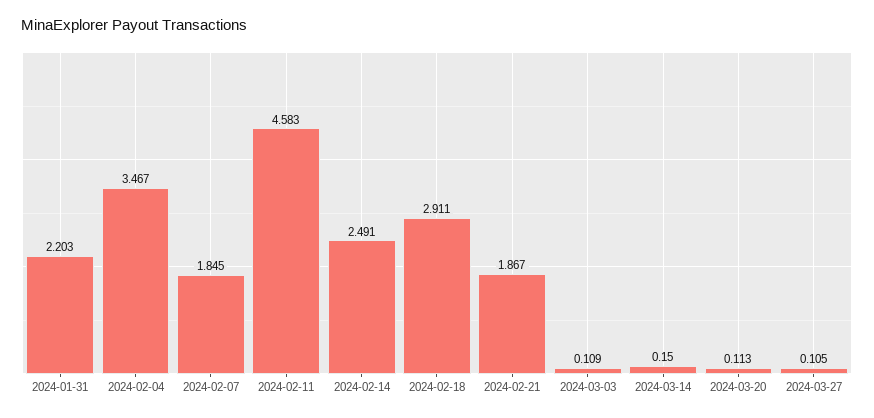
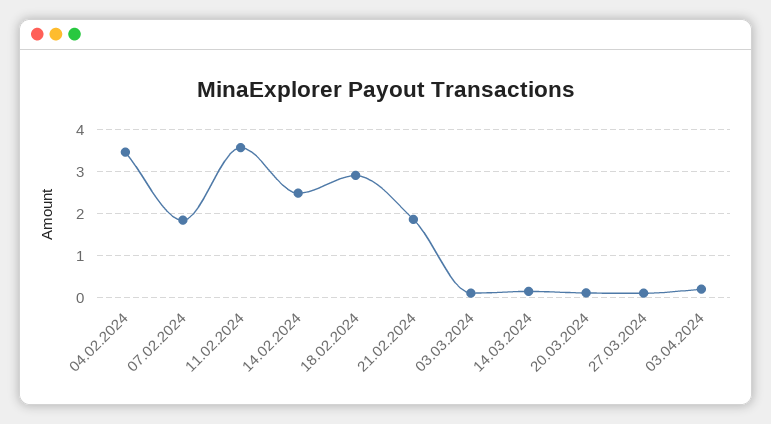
2024-01-31: 2.203 -> none
2024-02-11: 4.583 -> 3.6
03.04.2024: none -> 0.2

